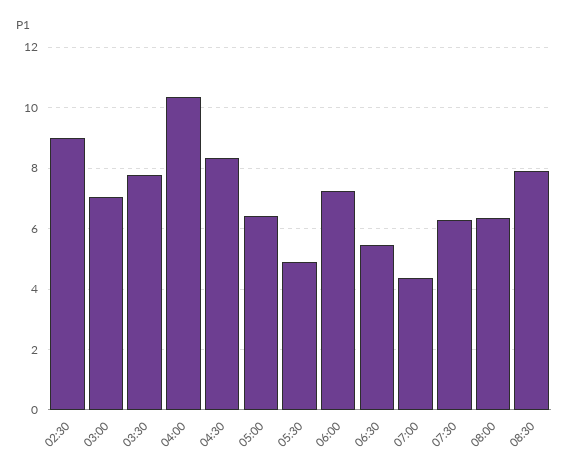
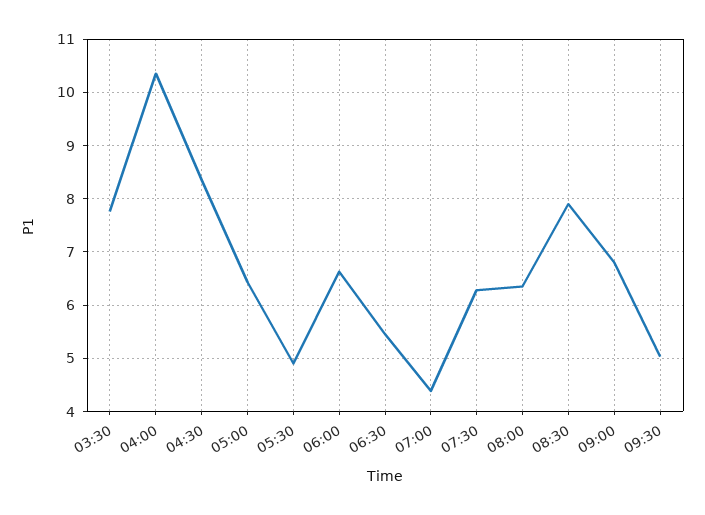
02:30: 9 -> none
03:00: 7 -> none
06:00: 7.2 -> 6.6
09:00: none -> 6.8
09:30: none -> 5

